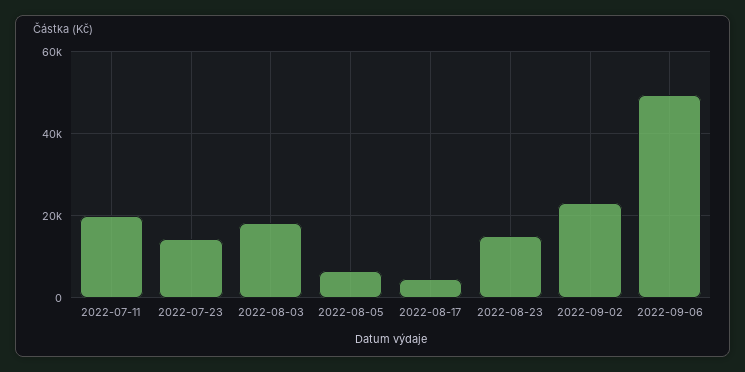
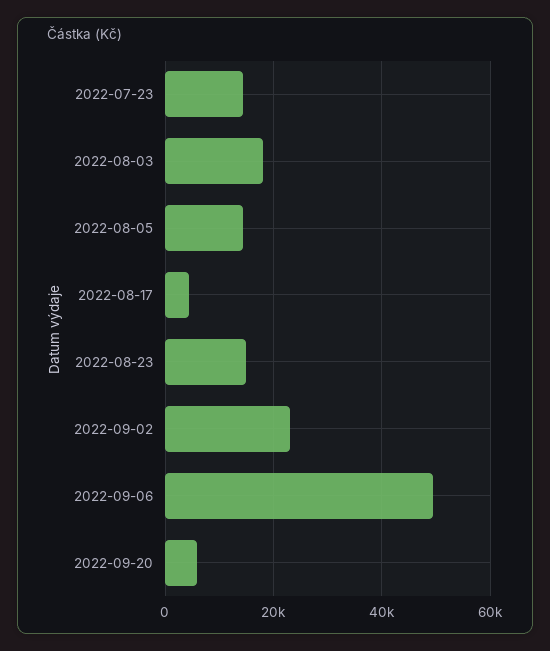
2022-07-11: 20000 -> none
2022-08-05: 6000 -> 14000
2022-09-20: none -> 6000

